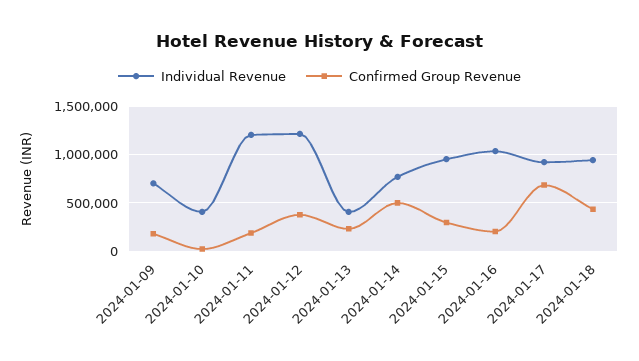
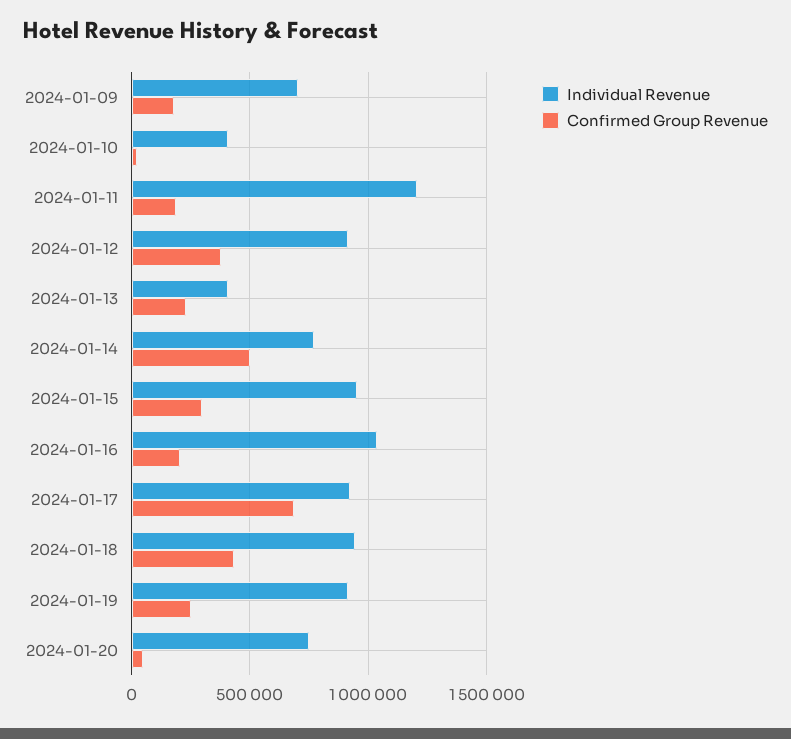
Individual Revenue, 2024-01-12: 1200000 -> 900000
Individual Revenue, 2024-01-19: none -> 900000
Confirmed Group Revenue, 2024-01-19: none -> 250000
Individual Revenue, 2024-01-20: none -> 750000
Confirmed Group Revenue, 2024-01-20: none -> 50000

